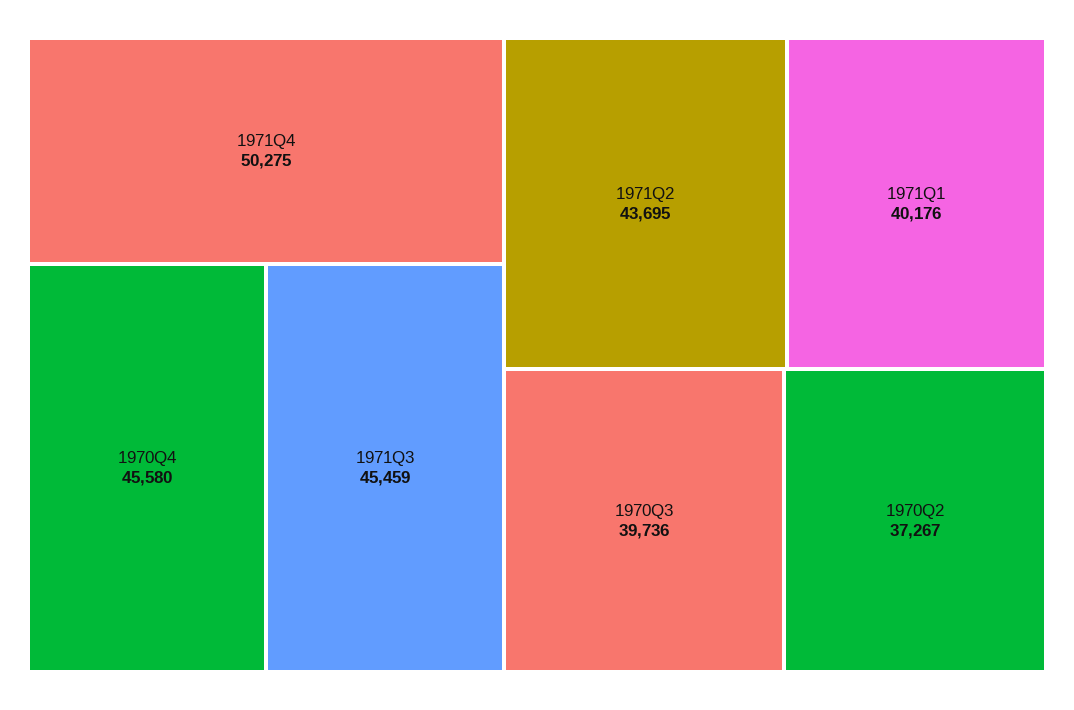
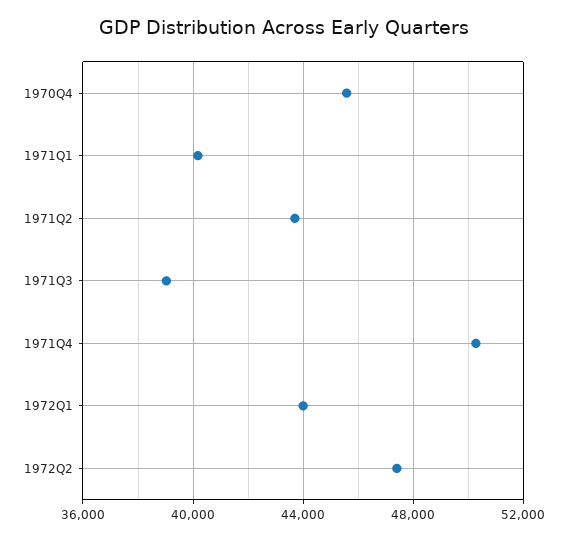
1971Q3: 45459 -> 39000
1970Q3: 39736 -> none
1970Q2: 37267 -> none
1972Q1: none -> 44000
1972Q2: none -> 47500

